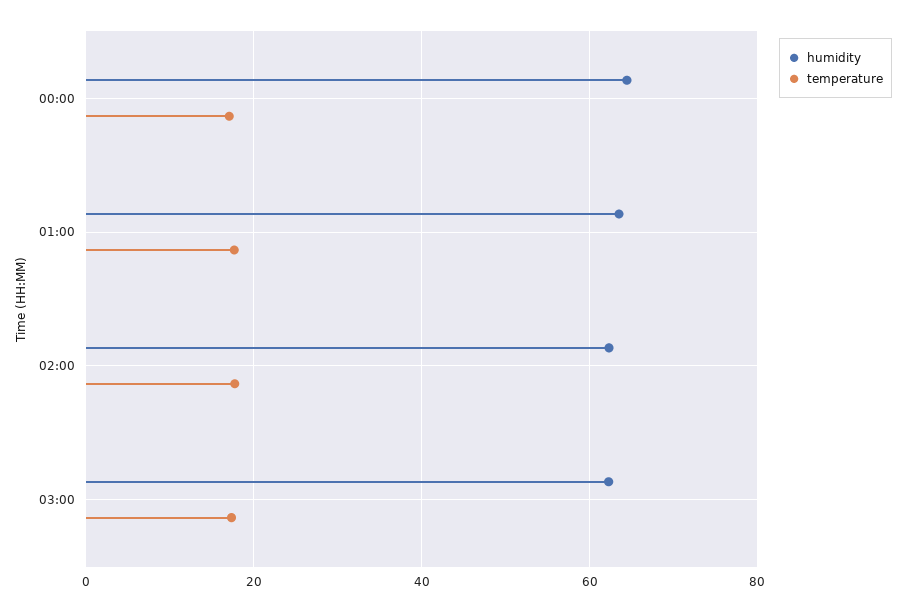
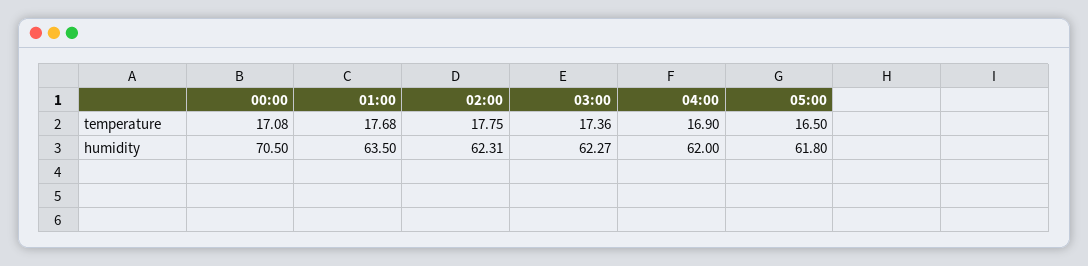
humidity, 00:00: 64 -> 70.5
temperature, 04:00: none -> 16.9
temperature, 05:00: none -> 16.5
humidity, 04:00: none -> 62
humidity, 05:00: none -> 61.8

